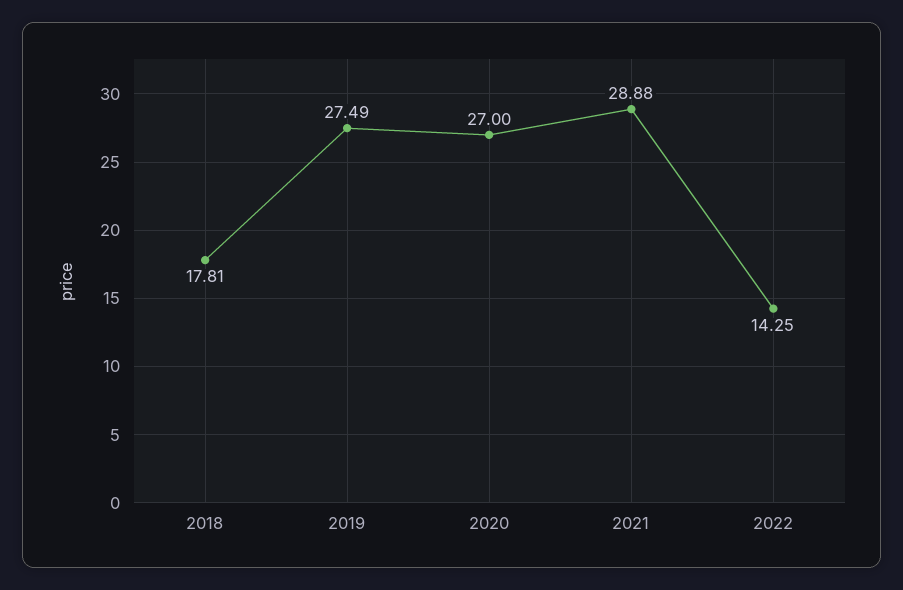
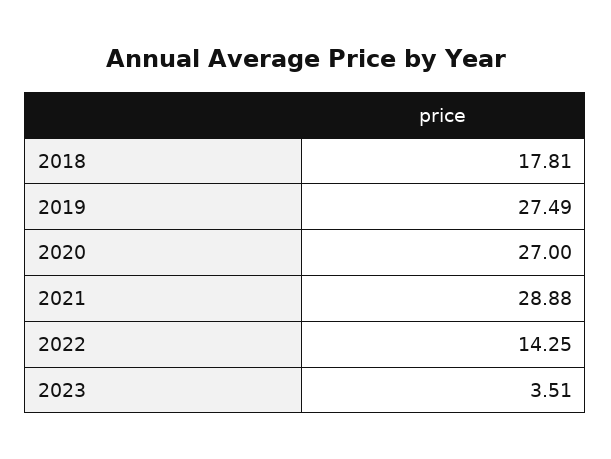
2023: none -> 3.51

